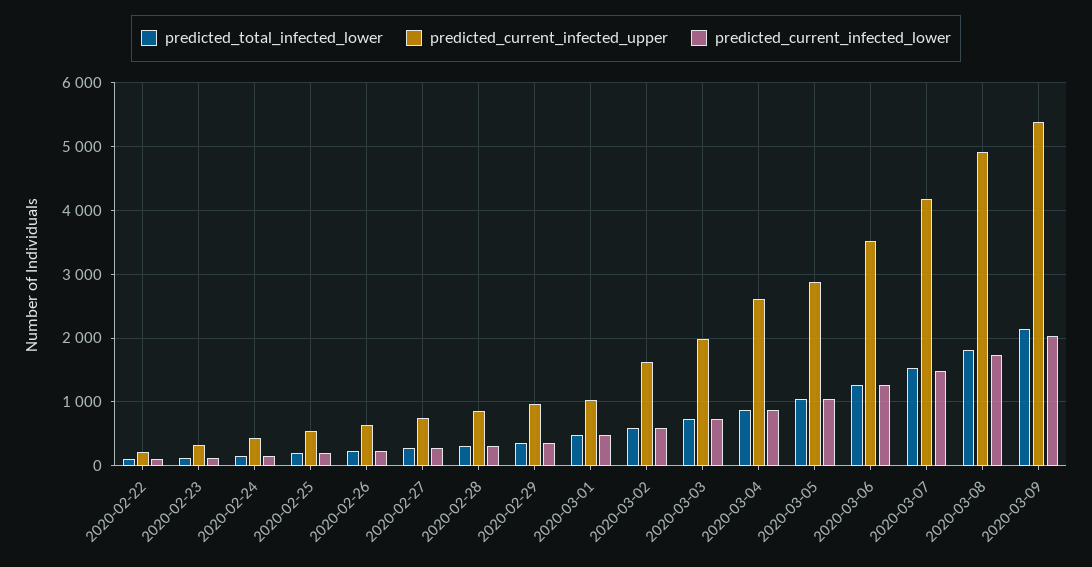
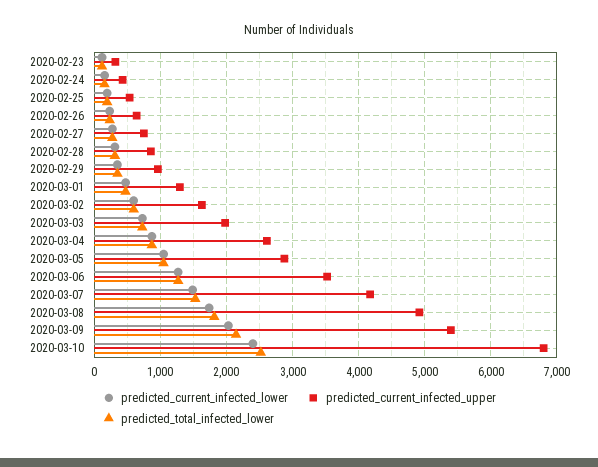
predicted_total_infected_lower, 2020-02-22: 100 -> none
predicted_current_infected_upper, 2020-02-22: 200 -> none
predicted_current_infected_lower, 2020-02-22: 100 -> none
predicted_current_infected_upper, 2020-03-01: 1000 -> 1300
predicted_current_infected_lower, 2020-03-10: none -> 2400
predicted_current_infected_upper, 2020-03-10: none -> 6800
predicted_total_infected_lower, 2020-03-10: none -> 2500

